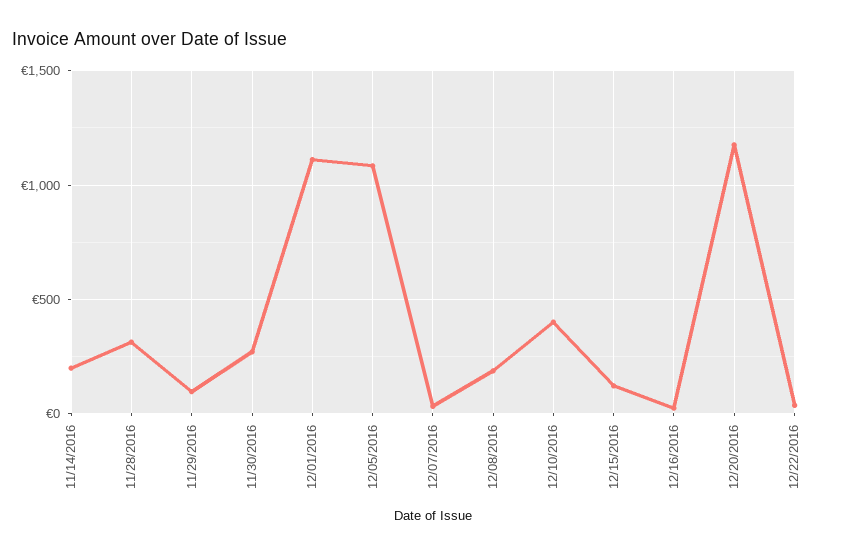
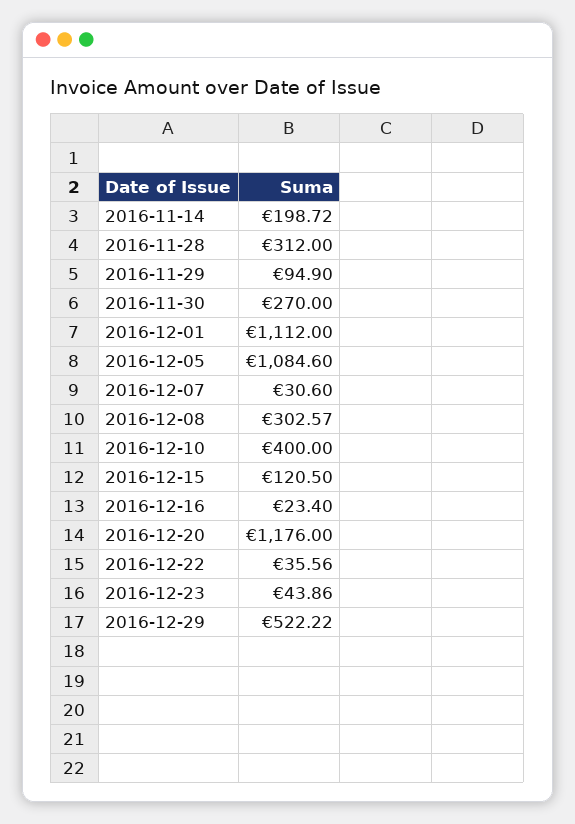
12/08/2016: 200 -> 302.57
2016-12-23: none -> 43.86
2016-12-29: none -> 522.22

